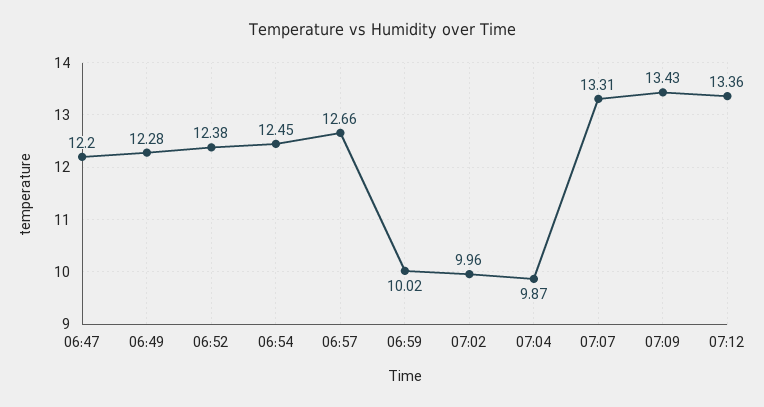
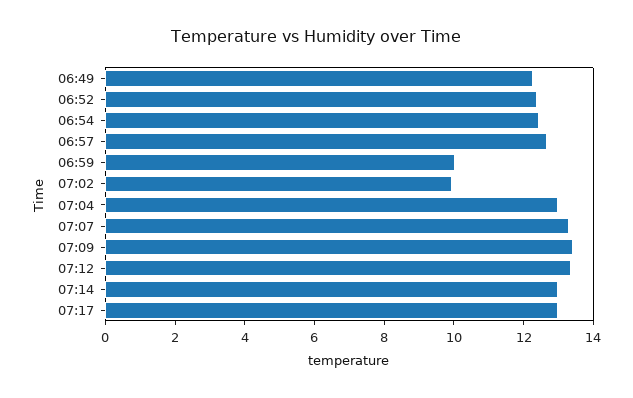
06:47: 12.2 -> none
07:04: 9.87 -> 13
07:14: none -> 13
07:17: none -> 13

